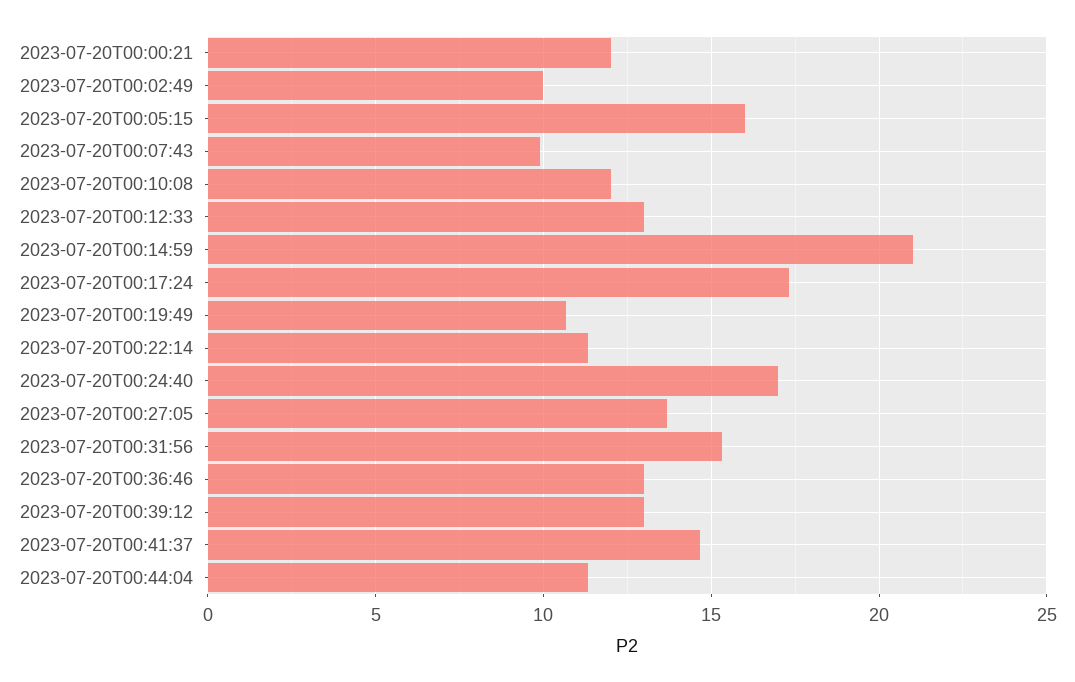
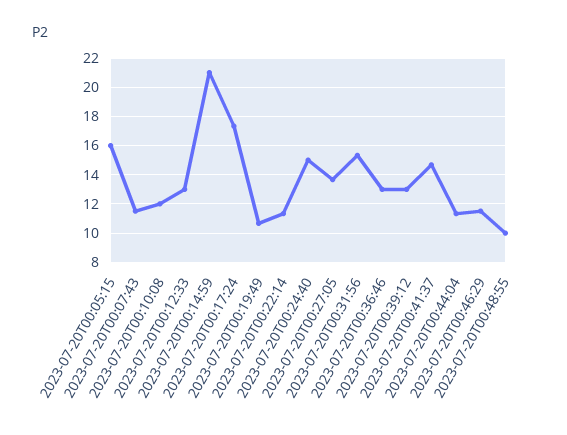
2023-07-20T00:00:21: 12 -> none
2023-07-20T00:02:49: 10 -> none
2023-07-20T00:07:43: 10 -> 11.5
2023-07-20T00:24:40: 17 -> 15
2023-07-20T00:46:29: none -> 11.5
2023-07-20T00:48:55: none -> 10

